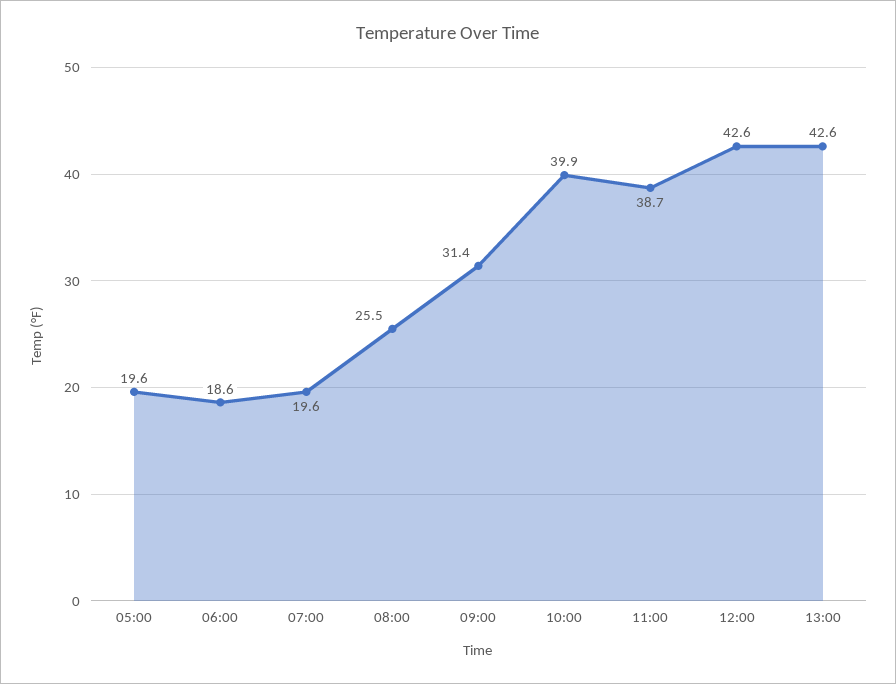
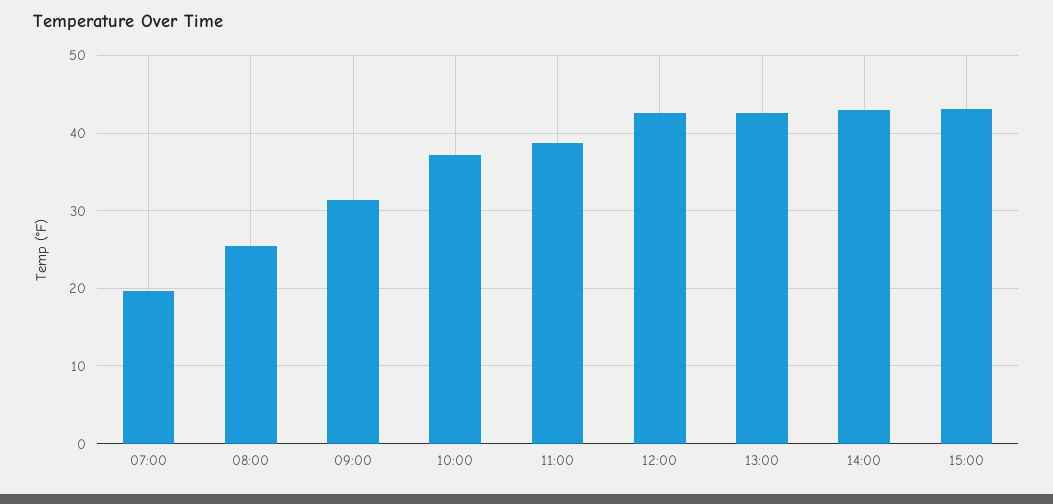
05:00: 19.6 -> none
06:00: 18.6 -> none
10:00: 39.9 -> 37
14:00: none -> 43
15:00: none -> 43

